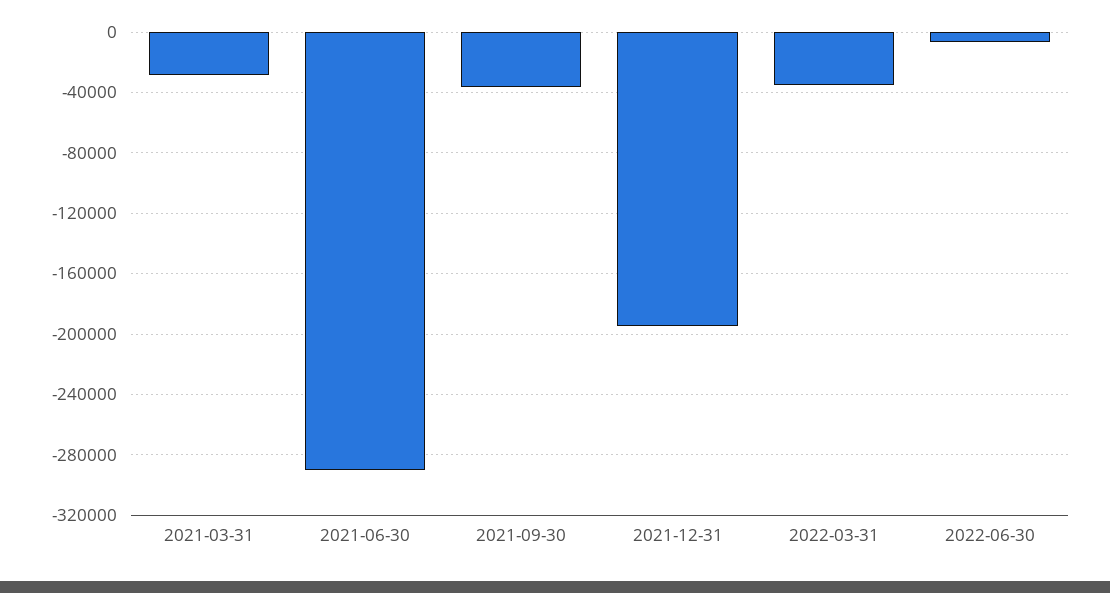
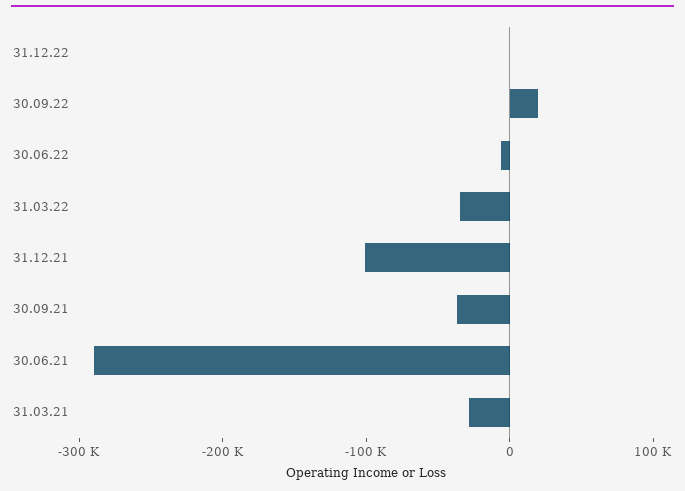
2021-12-31: -195000 -> -100000
31.12.22: none -> 0
30.09.22: none -> 20000

